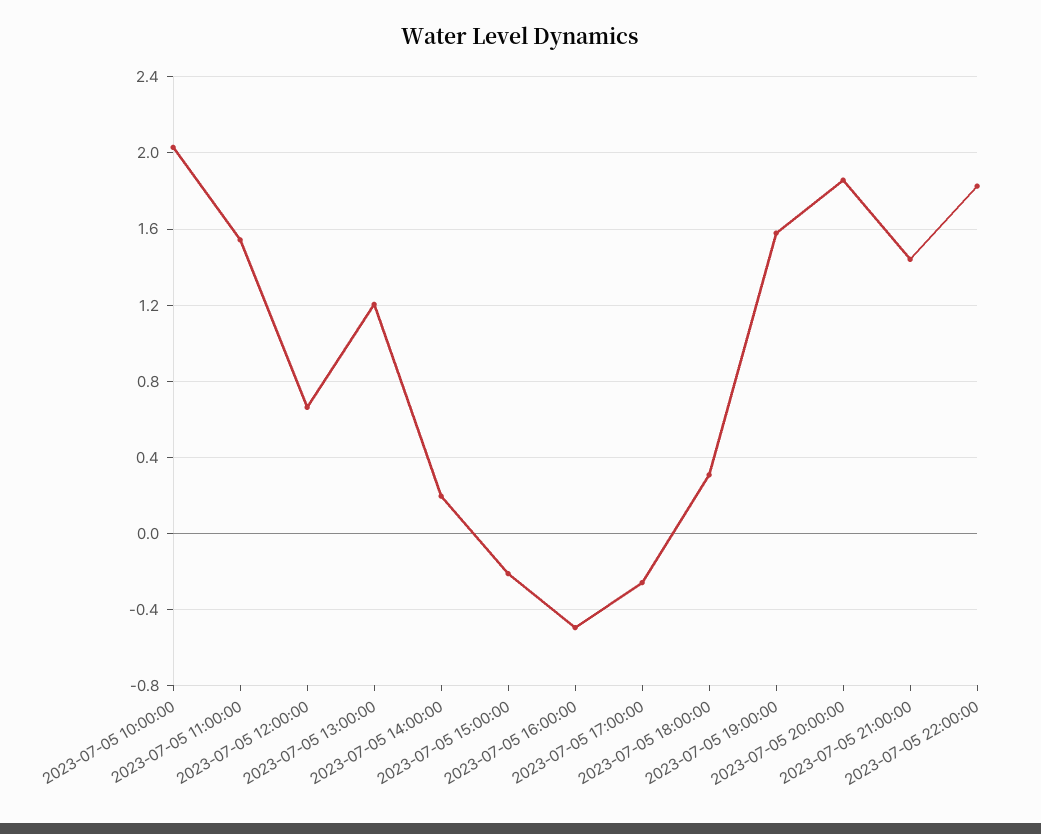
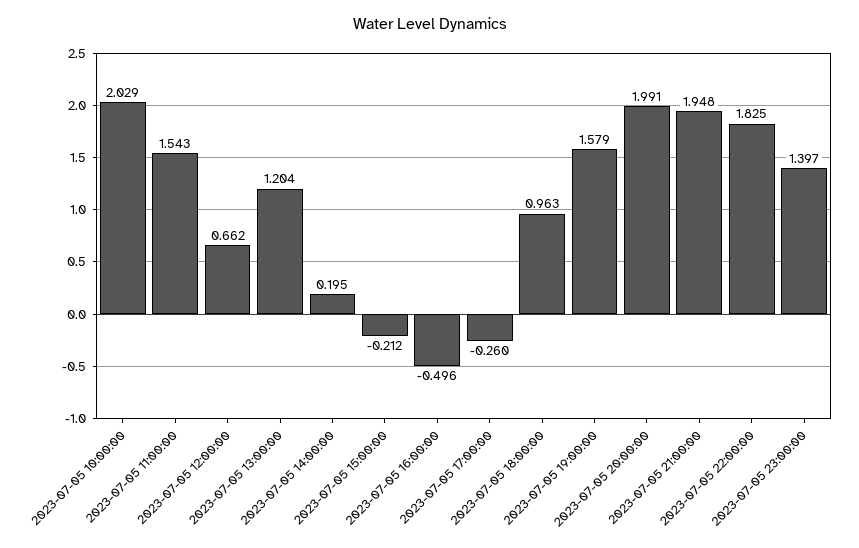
2023-07-05 18:00:00: 0.3 -> 0.963
2023-07-05 20:00:00: 1.85 -> 1.991
2023-07-05 21:00:00: 1.45 -> 1.948
2023-07-05 23:00:00: none -> 1.397

